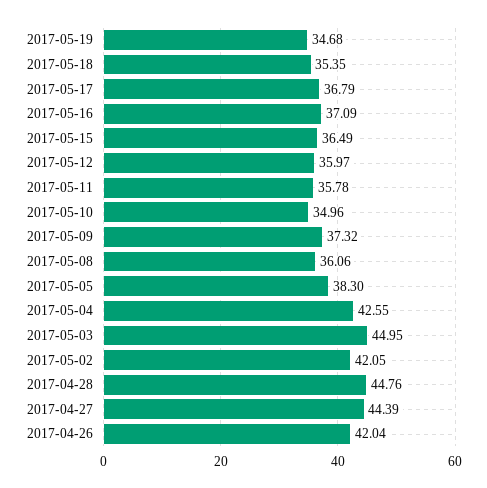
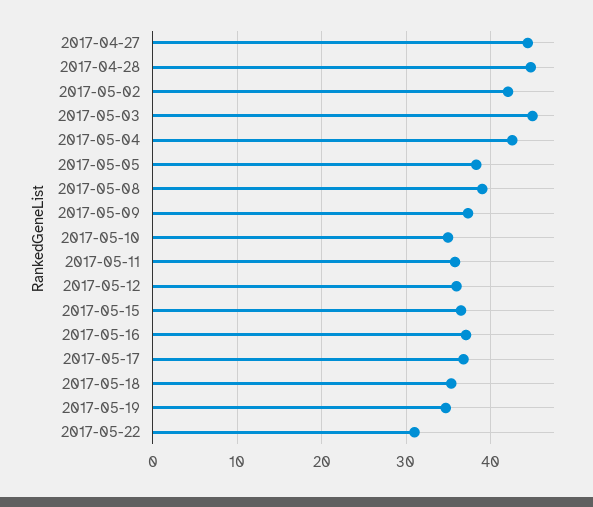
2017-05-08: 36.06 -> 39
2017-04-26: 42.04 -> none
2017-05-22: none -> 31

